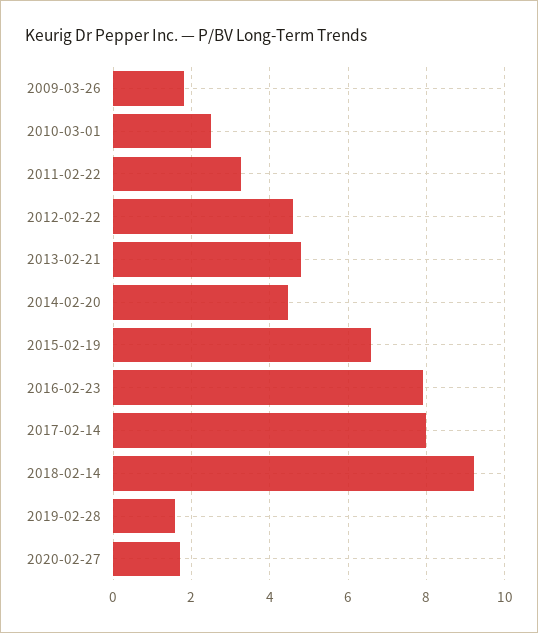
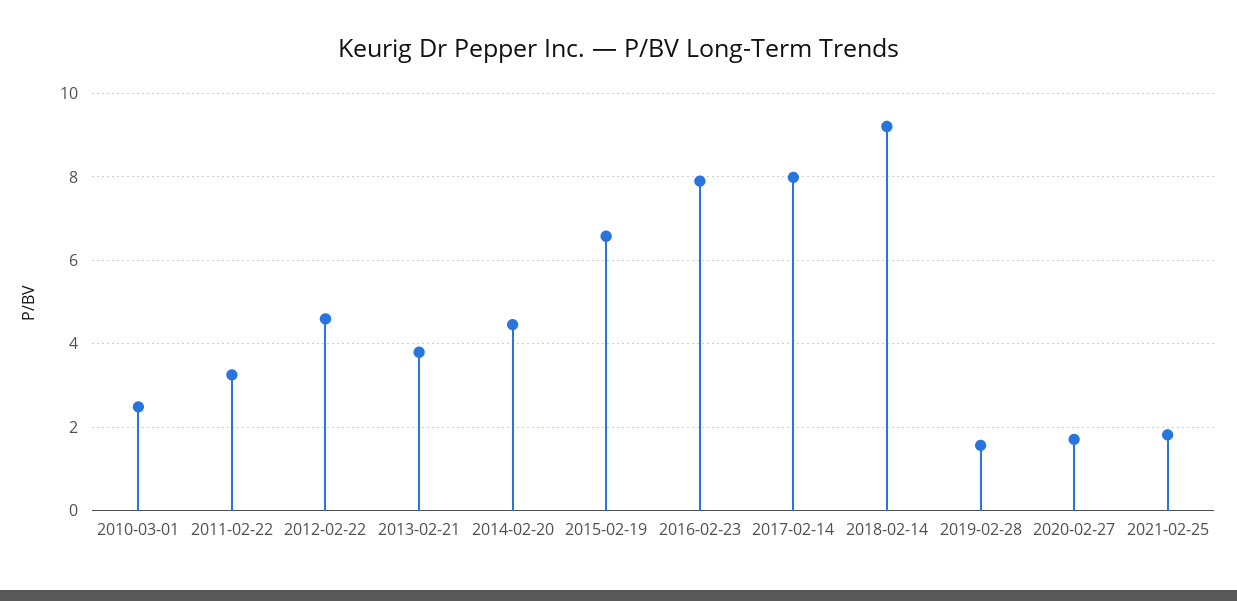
2009-03-26: 1.8 -> none
2013-02-21: 4.8 -> 3.8
2021-02-25: none -> 1.8

